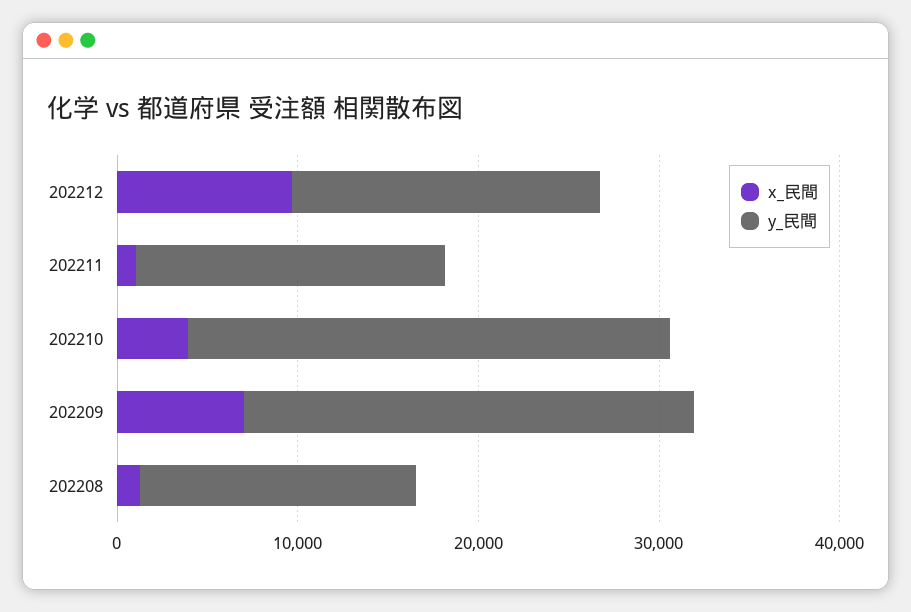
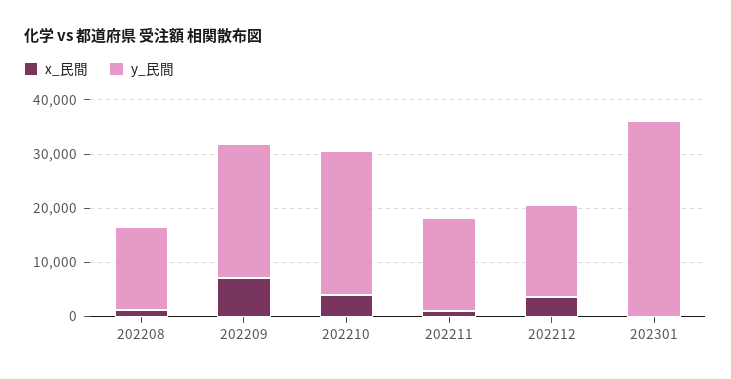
x_民間, 202212: 10000 -> 4000
x_民間, 202301: none -> 0
y_民間, 202301: none -> 36000

